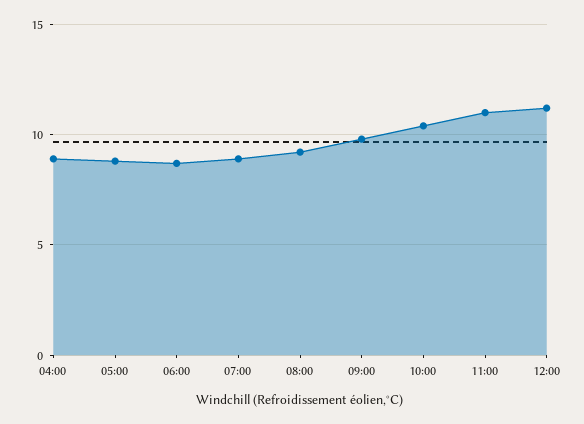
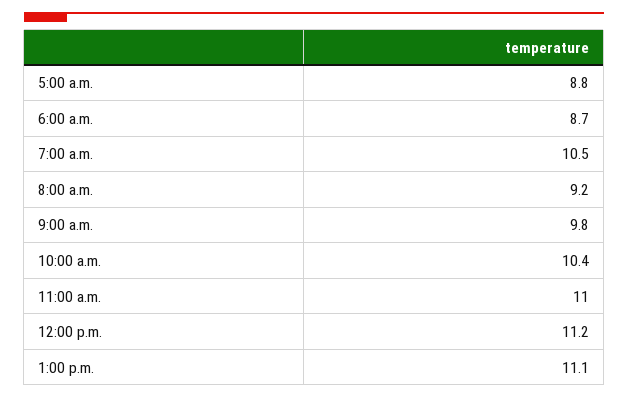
04:00: 9 -> none
07:00: 9 -> 10.5
1:00 p.m.: none -> 11.1

